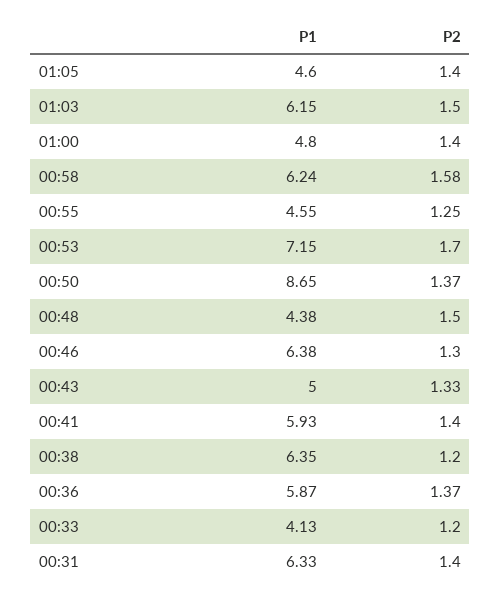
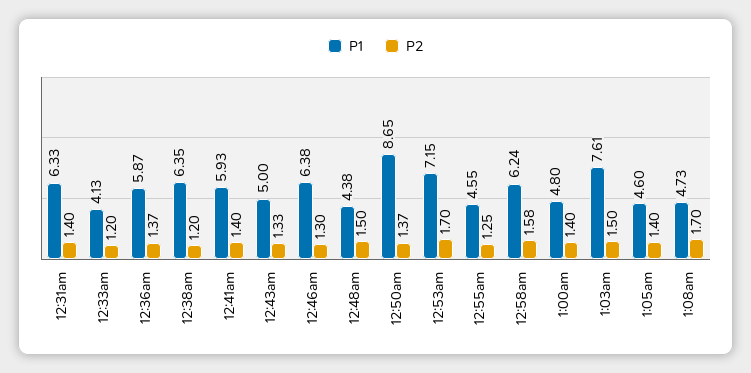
P1, 01:03: 6.15 -> 7.61
P1, 1:08am: none -> 4.73
P2, 1:08am: none -> 1.7

